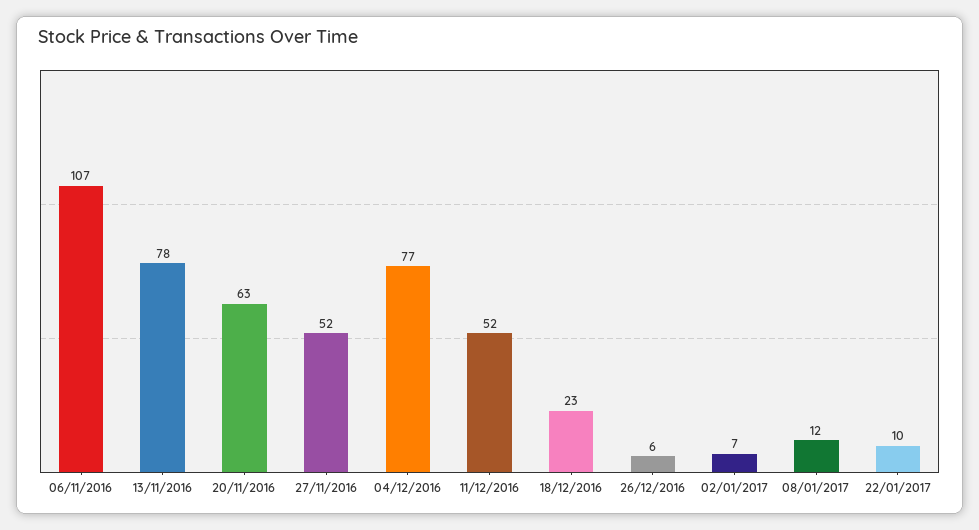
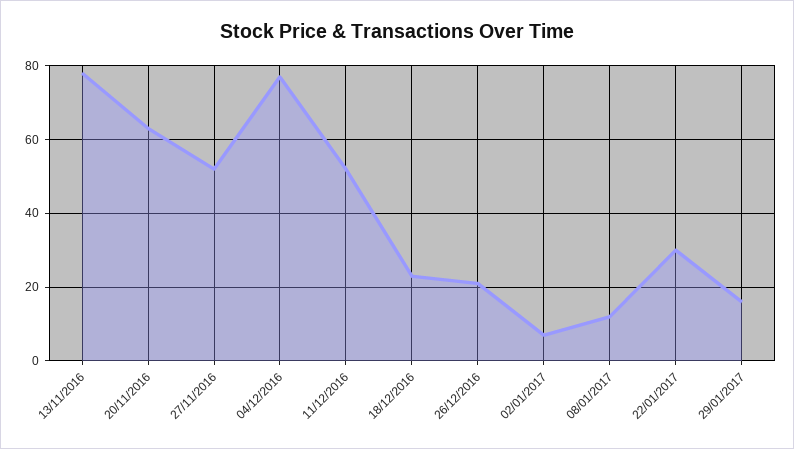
06/11/2016: 107 -> none
26/12/2016: 6 -> 20
22/01/2017: 10 -> 30
29/01/2017: none -> 15

